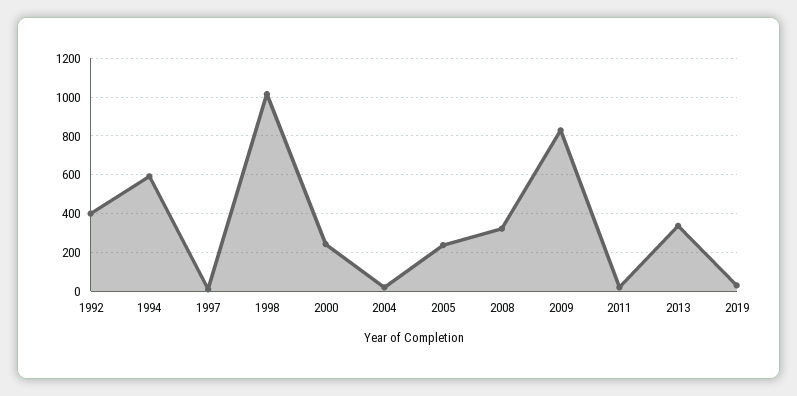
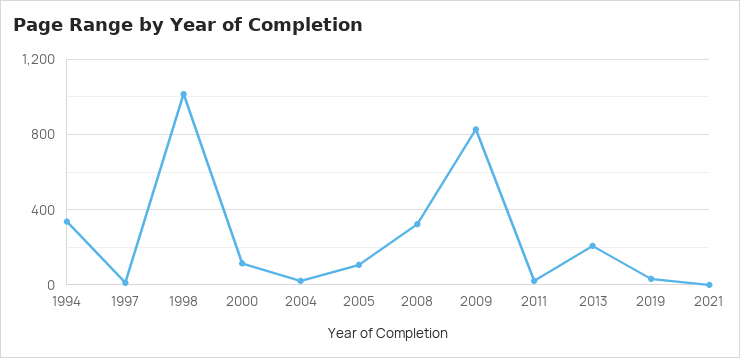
1992: 400 -> none
1994: 600 -> 350
2000: 250 -> 100
2005: 250 -> 100
2013: 350 -> 200
2021: none -> 0

